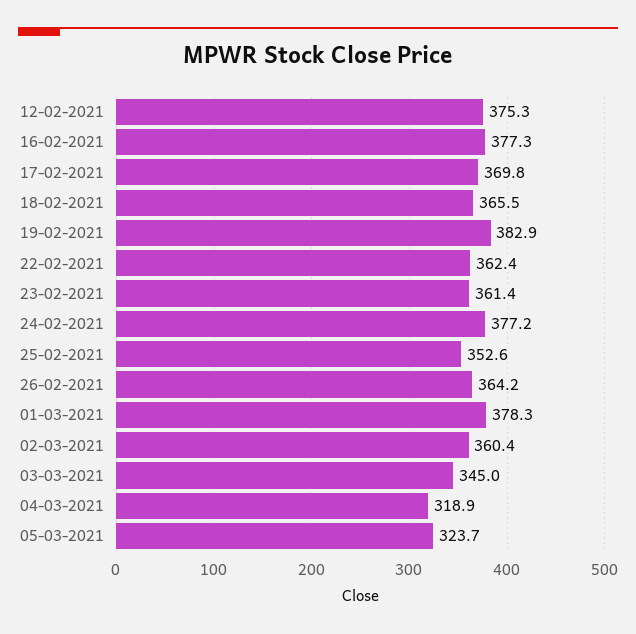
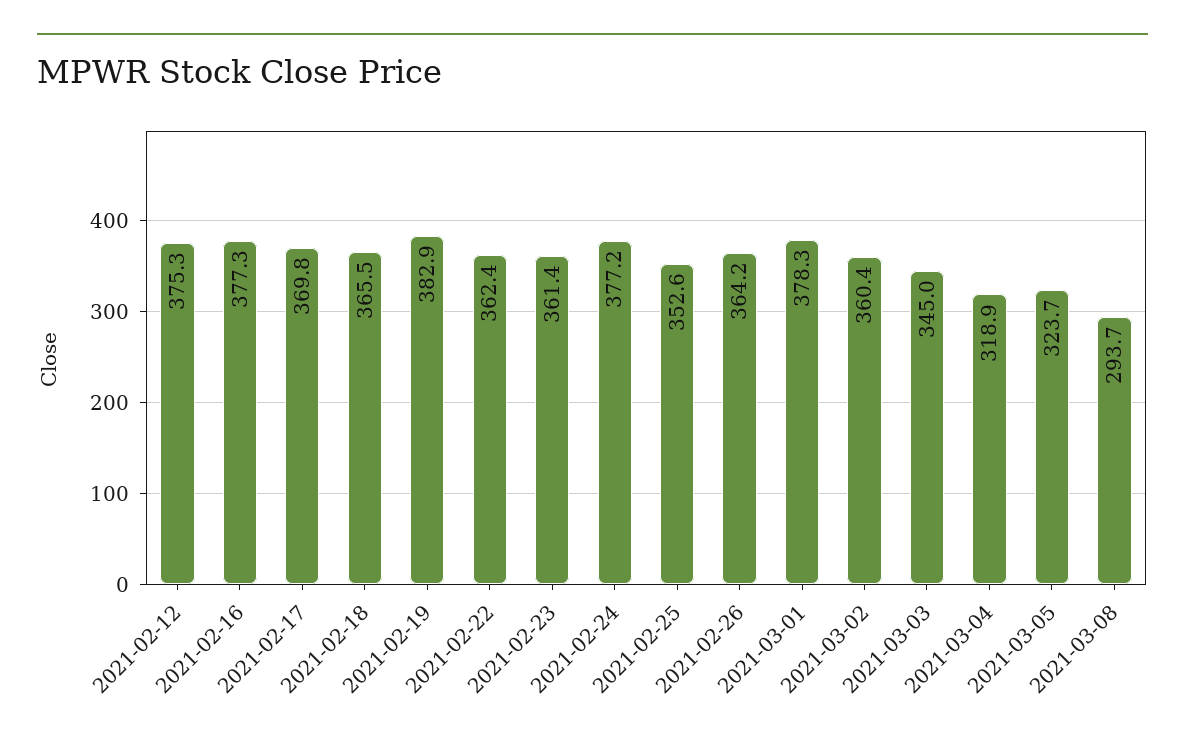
2021-03-08: none -> 293.7

